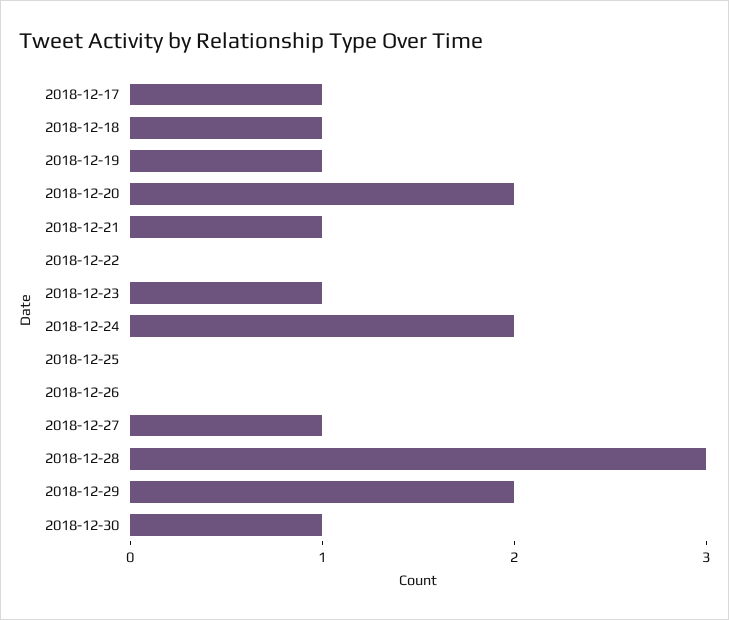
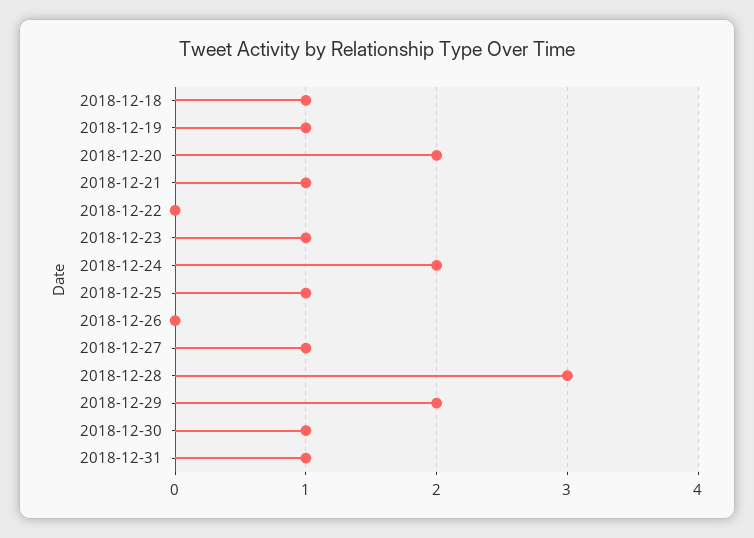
2018-12-17: 1 -> none
2018-12-25: 0 -> 1
2018-12-31: none -> 1

